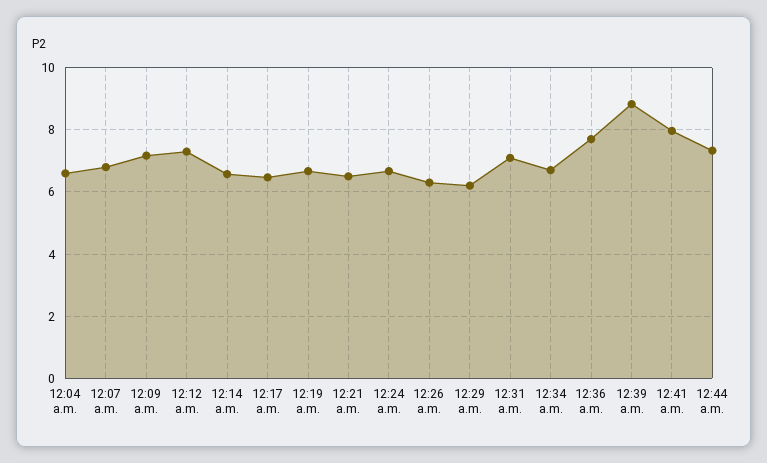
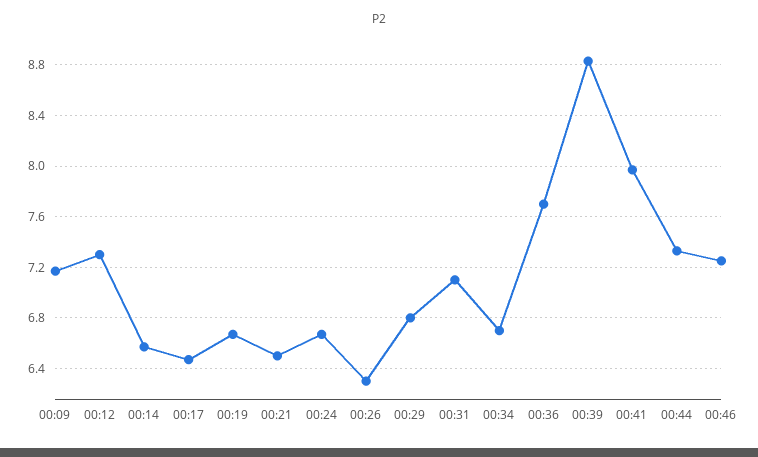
12:04 a.m.: 6.6 -> none
12:07 a.m.: 6.8 -> none
12:29 a.m.: 6.2 -> 6.8
00:46: none -> 7.25

